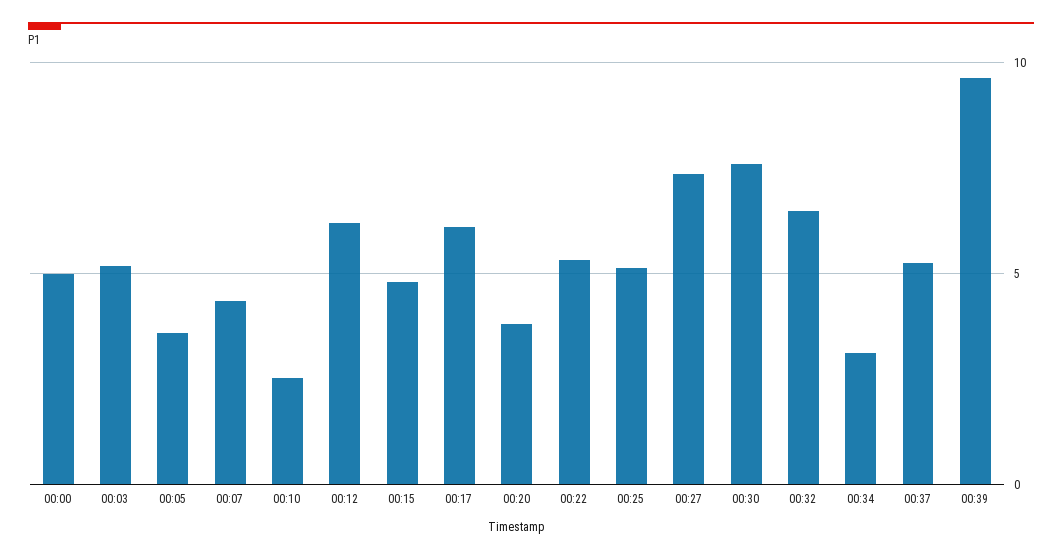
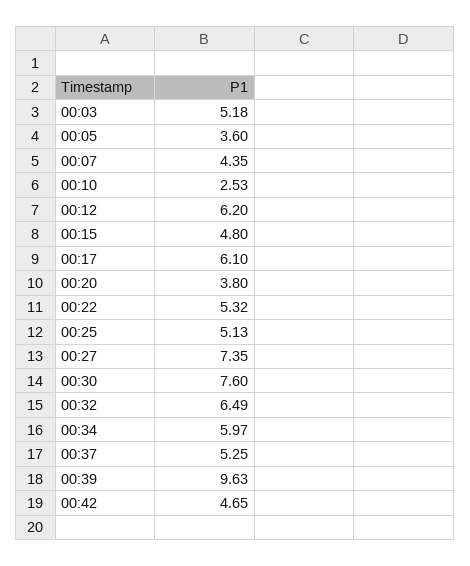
00:00: 5 -> none
00:34: 3 -> 5.97
00:42: none -> 4.65

